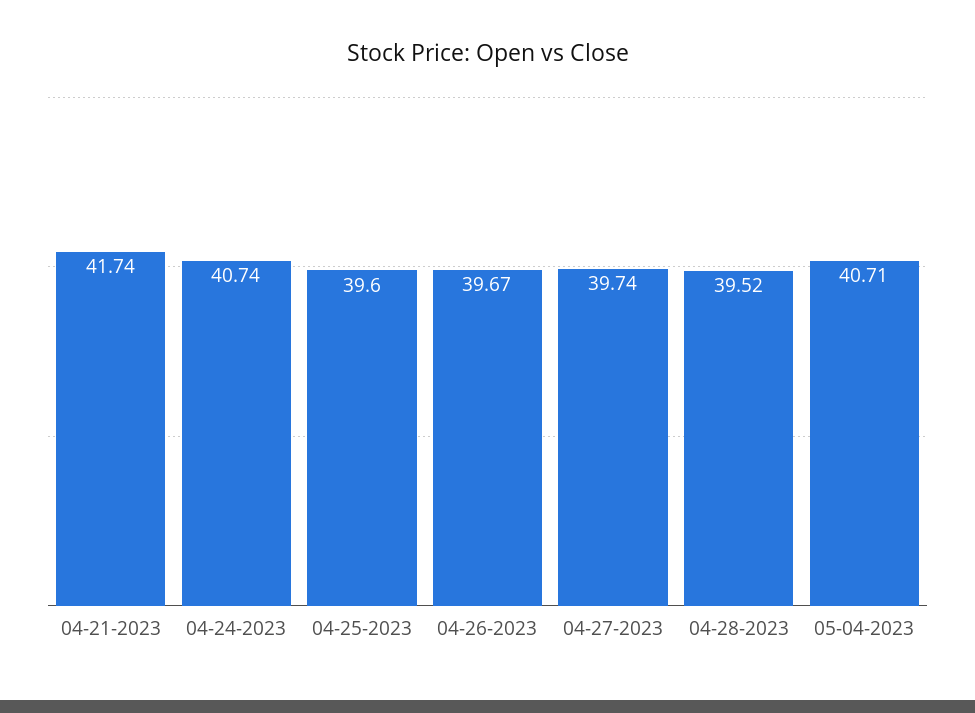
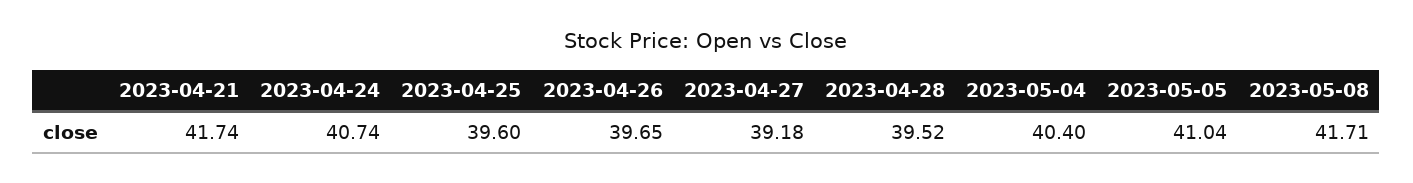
04-26-2023: 39.67 -> 39.65
04-27-2023: 39.74 -> 39.18
05-04-2023: 40.71 -> 40.4
2023-05-05: none -> 41.04
2023-05-08: none -> 41.71

